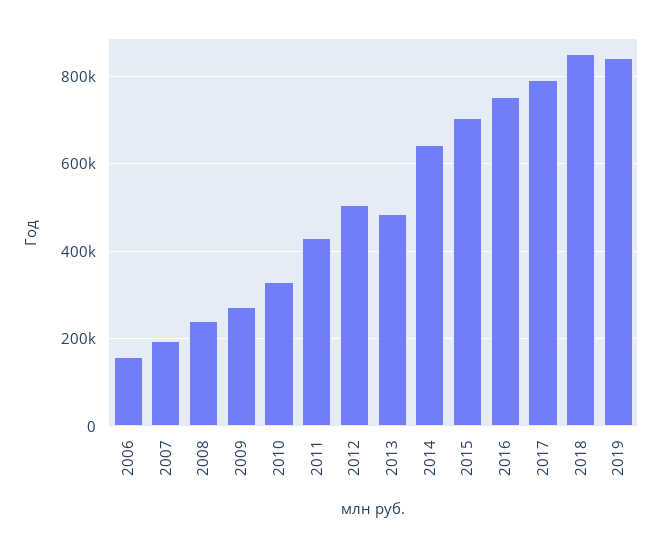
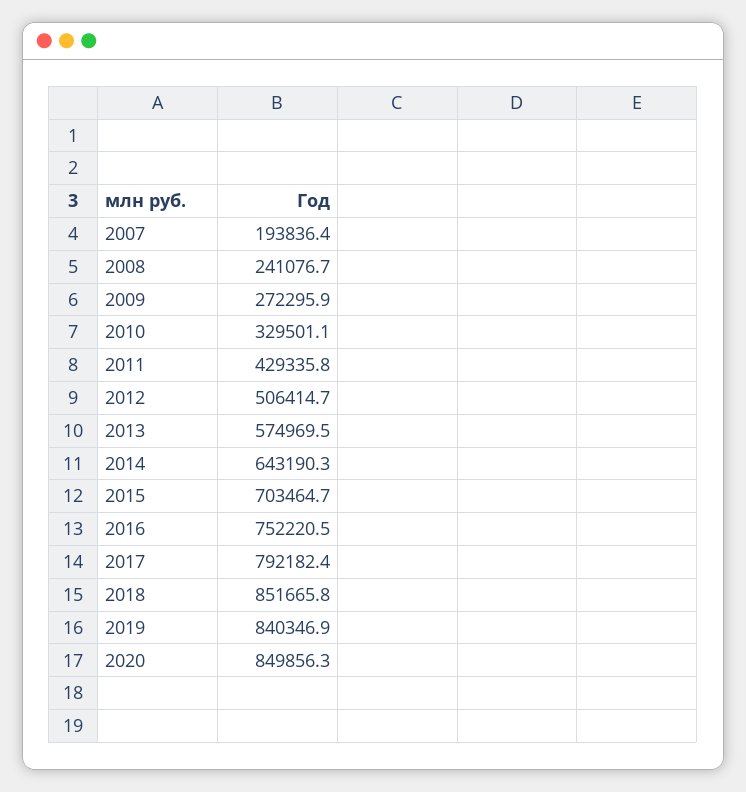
2006: 160000 -> none
2013: 480000 -> 574969.5
2020: none -> 849856.3

